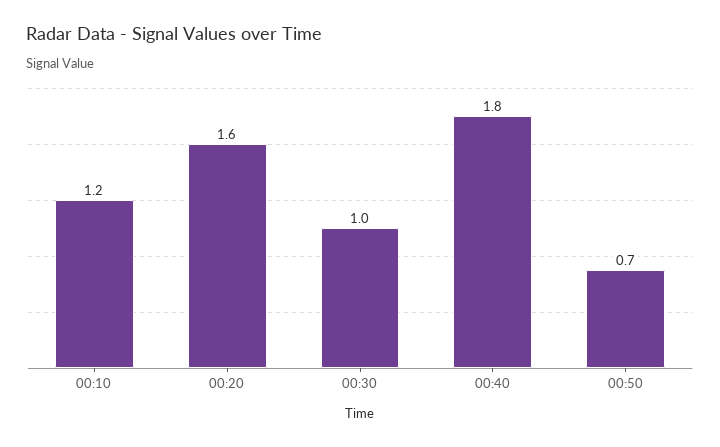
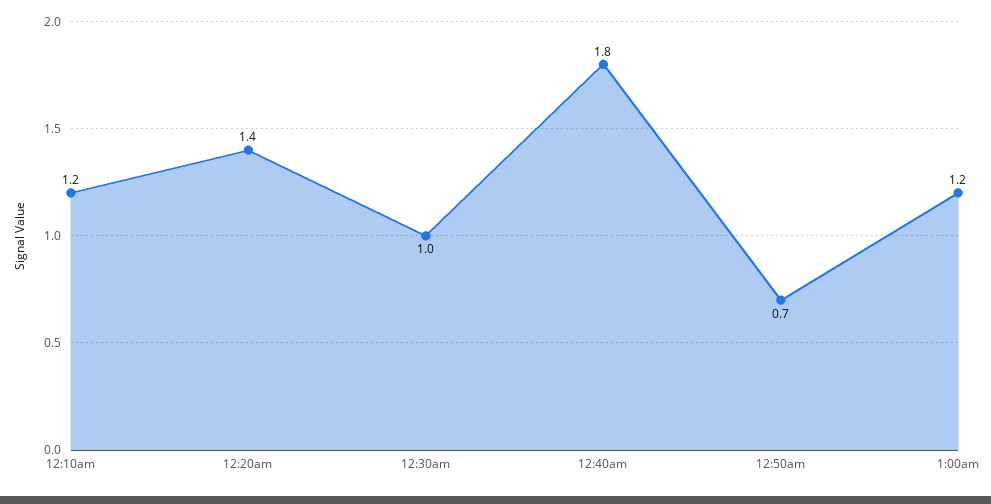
00:20: 1.6 -> 1.4
1:00am: none -> 1.2

